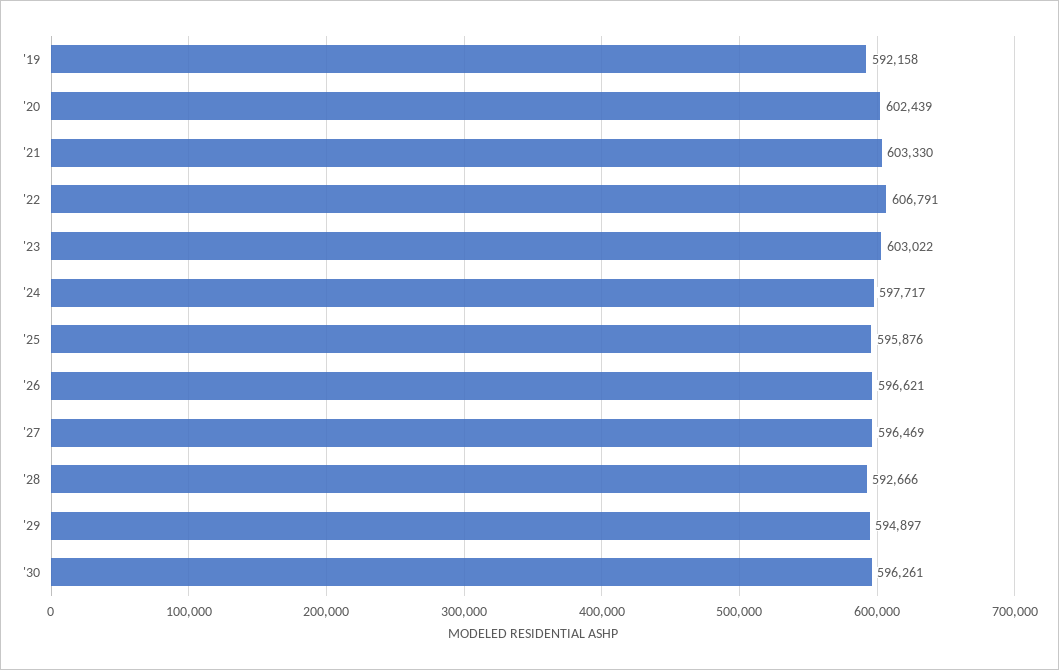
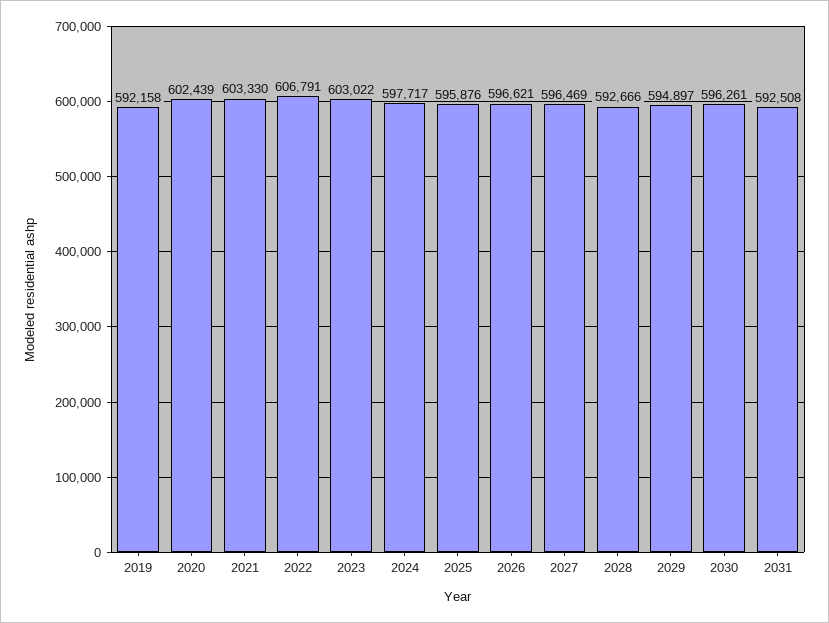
2031: none -> 592508

